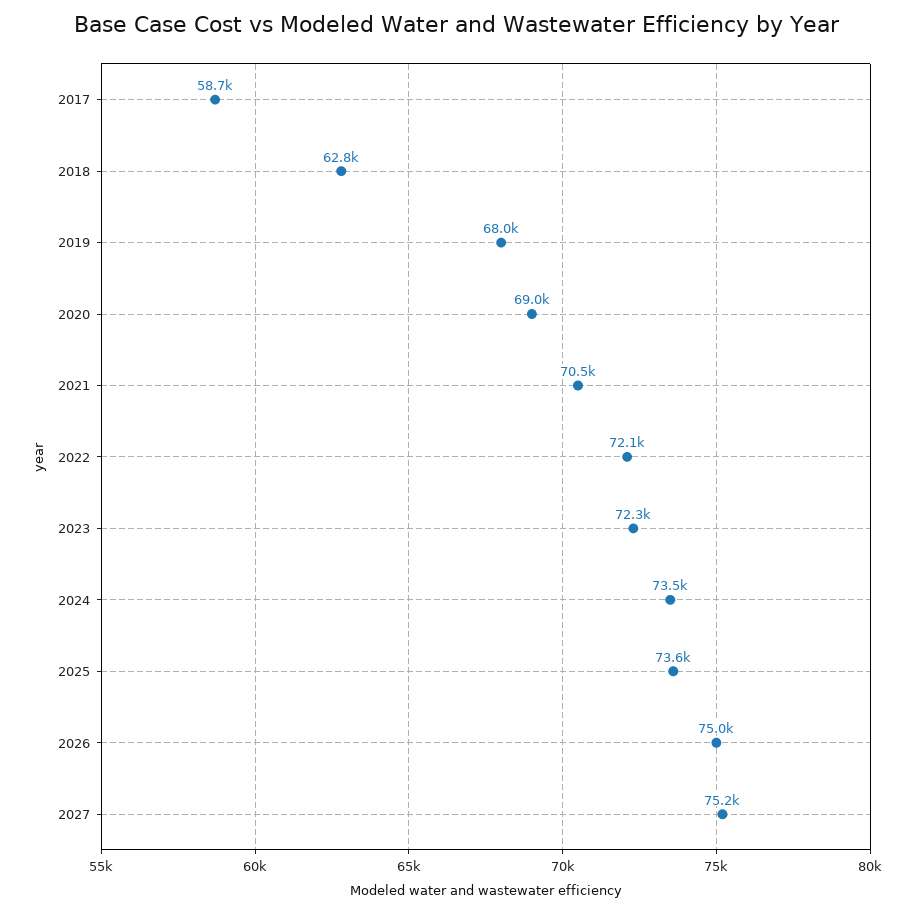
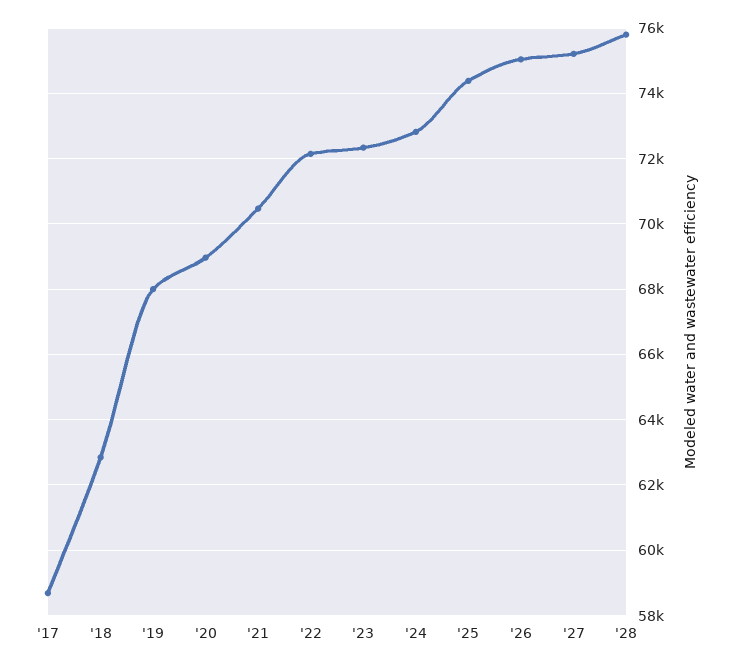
2024: 73500 -> 72800
2025: 73600 -> 74400
'28: none -> 75800

